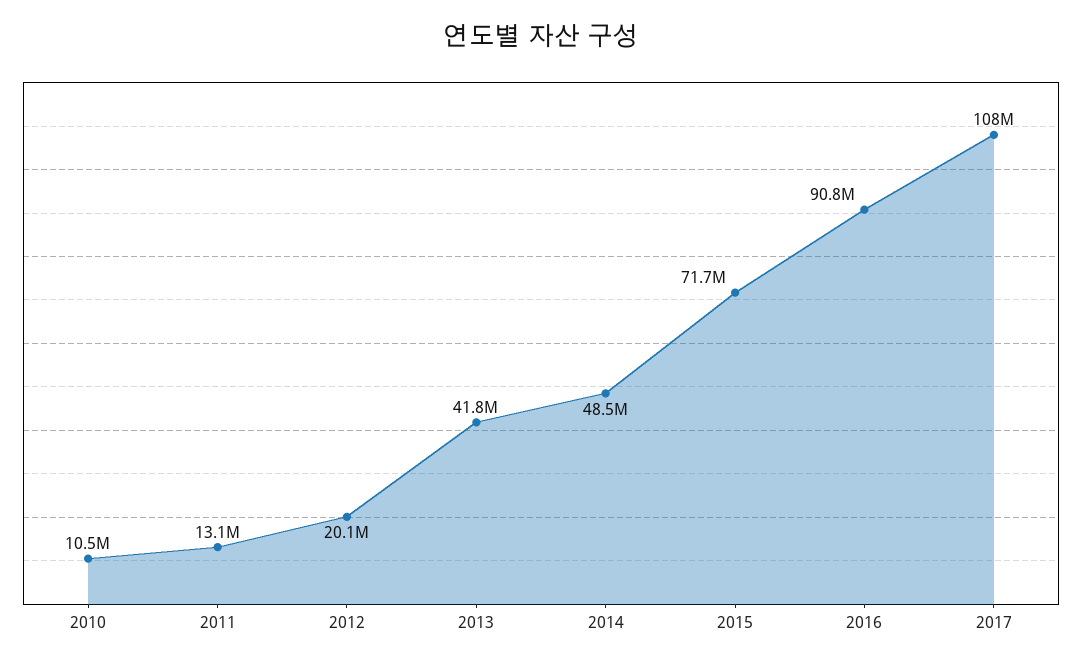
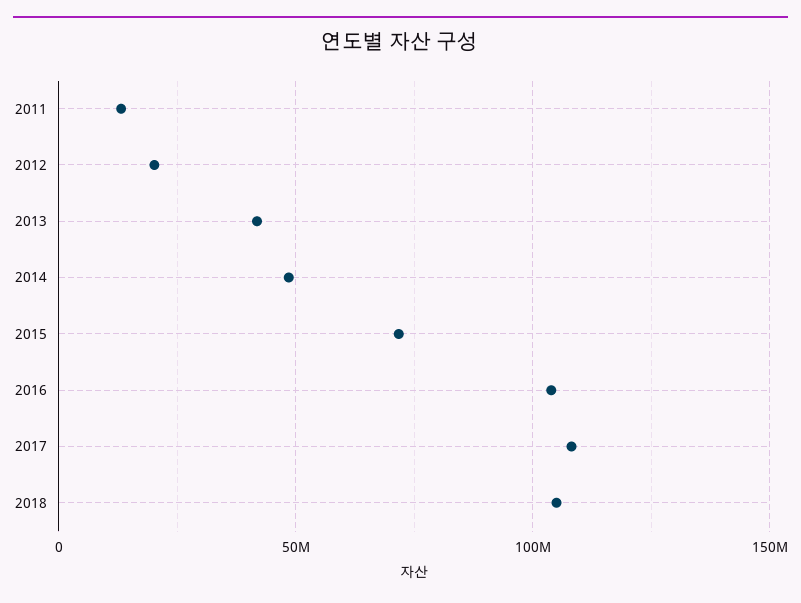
2010: 10500000 -> none
2016: 90800000 -> 105000000
2018: none -> 105000000

